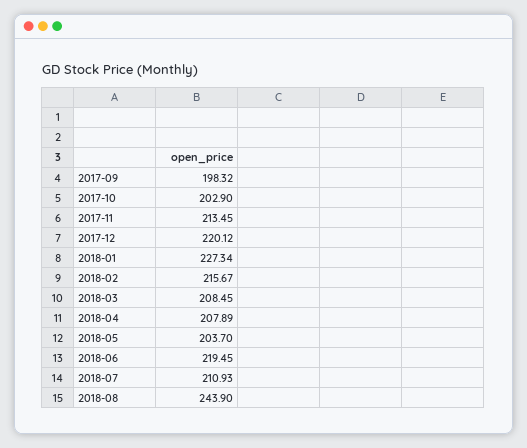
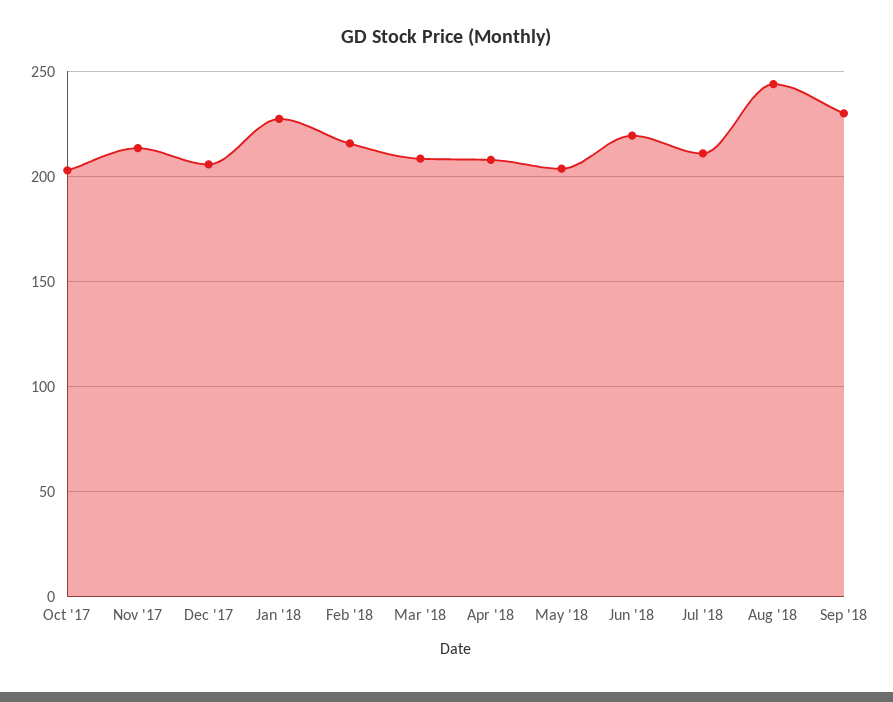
2017-09: 198.32 -> none
2017-12: 220.12 -> 205
Sep '18: none -> 230

